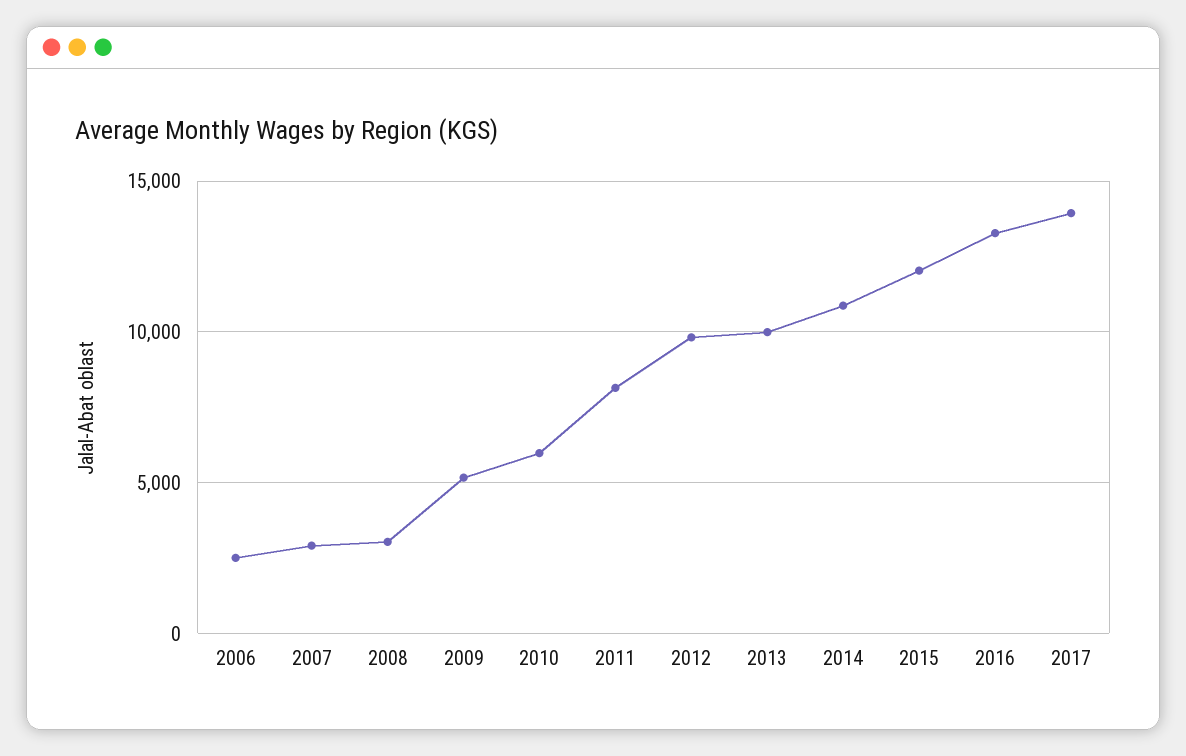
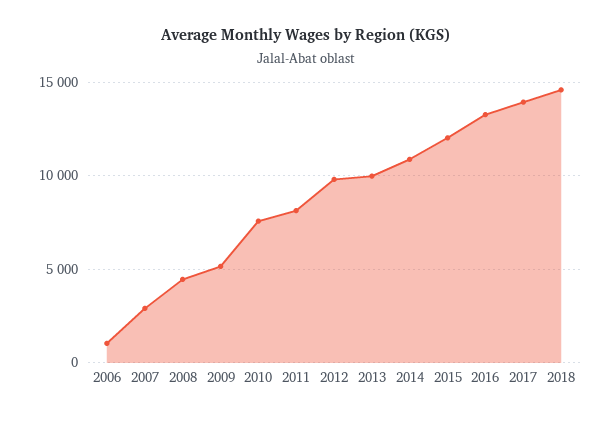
2006: 2500 -> 1000
2008: 3000 -> 4500
2010: 6000 -> 7500
2018: none -> 14500

